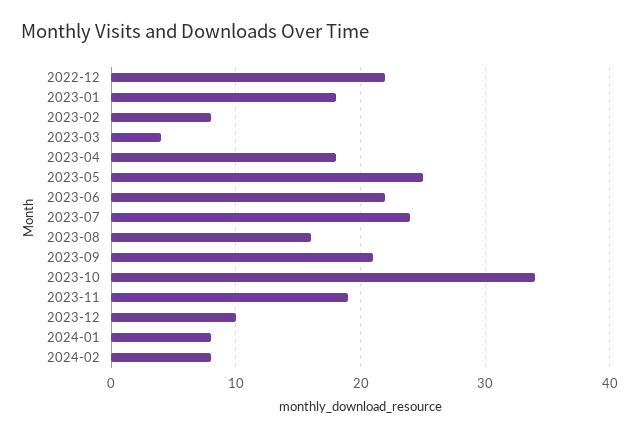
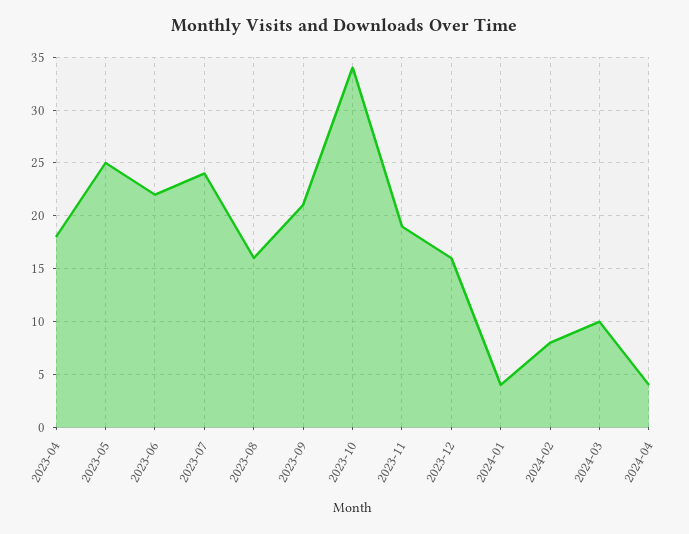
2022-12: 22 -> none
2023-01: 18 -> none
2023-02: 8 -> none
2023-03: 4 -> none
2023-12: 10 -> 16
2024-01: 8 -> 4
2024-03: none -> 10
2024-04: none -> 4

